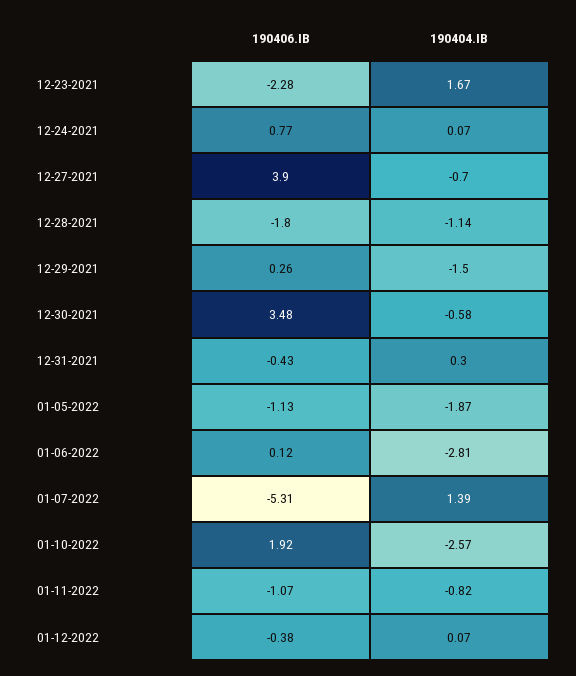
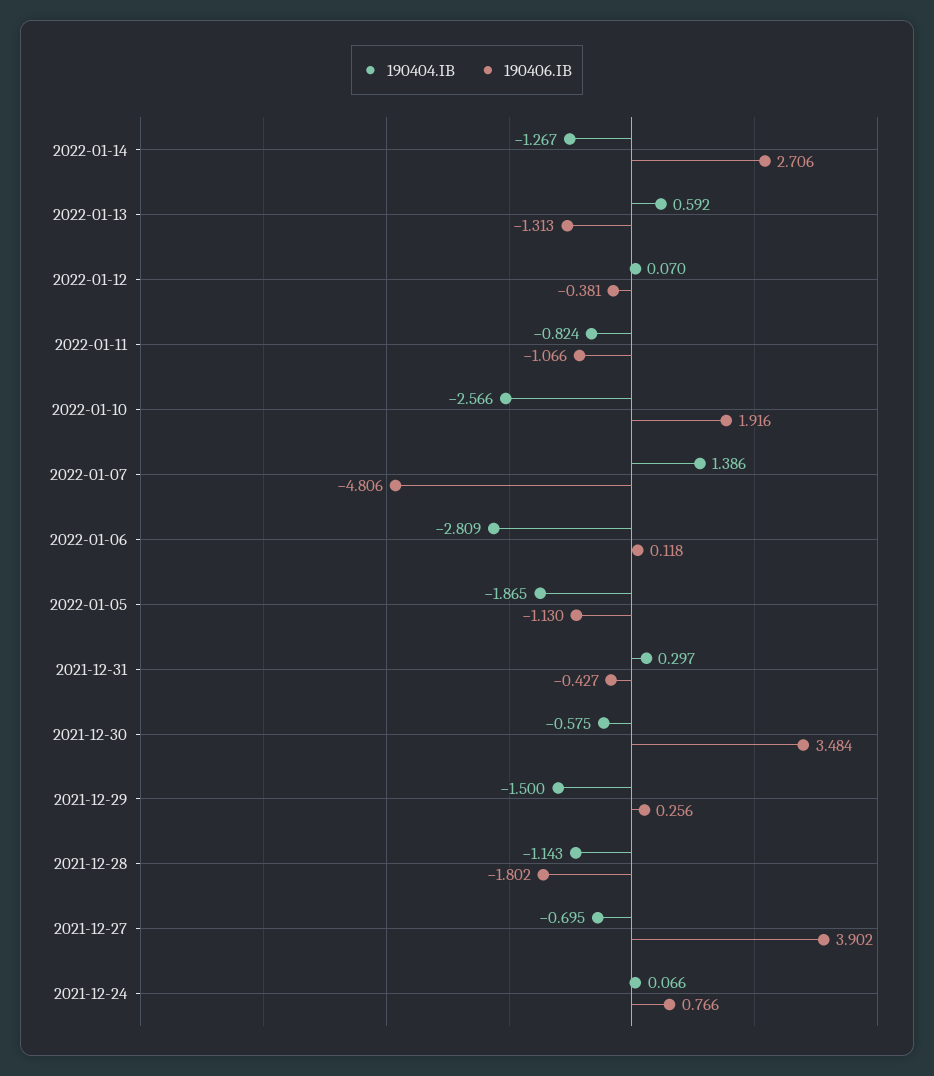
190406.IB, 12-23-2021: -2.28 -> none
190404.IB, 12-23-2021: 1.67 -> none
190406.IB, 01-07-2022: -5.31 -> -4.806
190404.IB, 2022-01-14: none -> -1.267
190406.IB, 2022-01-14: none -> 2.706
190404.IB, 2022-01-13: none -> 0.592
190406.IB, 2022-01-13: none -> -1.313

